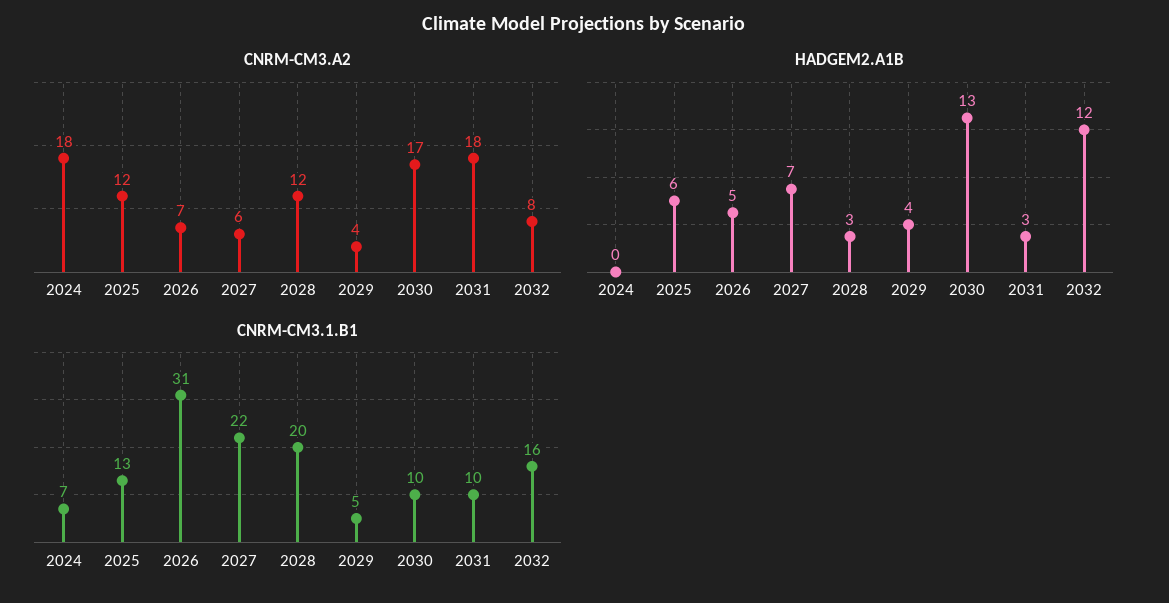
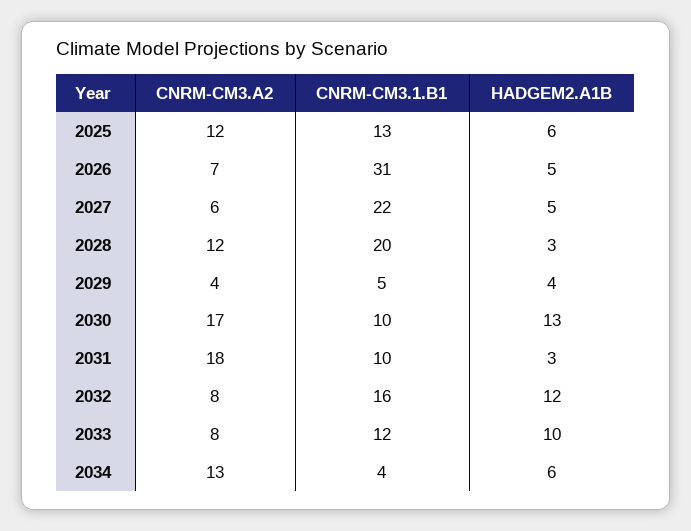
CNRM-CM3.A2, 2024: 18 -> none
HADGEM2.A1B, 2024: 0 -> none
HADGEM2.A1B, 2027: 7 -> 5
CNRM-CM3.1.B1, 2024: 7 -> none
CNRM-CM3.A2, 2033: none -> 8
CNRM-CM3.1.B1, 2033: none -> 12
HADGEM2.A1B, 2033: none -> 10
CNRM-CM3.A2, 2034: none -> 13
CNRM-CM3.1.B1, 2034: none -> 4
HADGEM2.A1B, 2034: none -> 6

